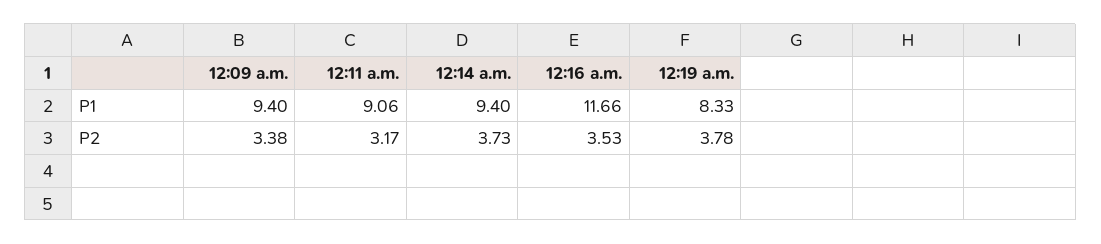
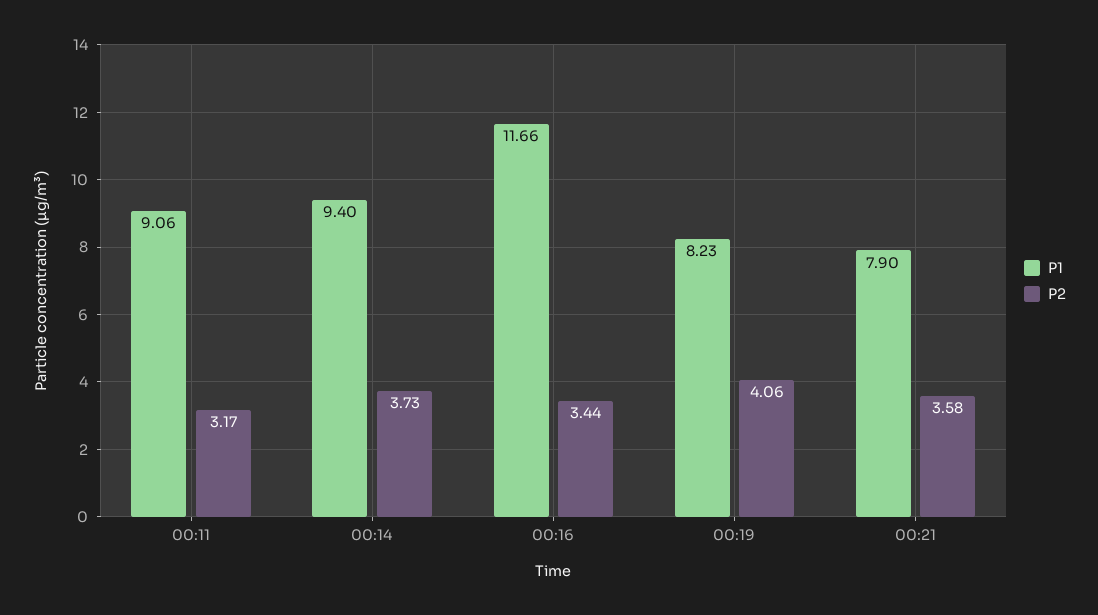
P1, 12:09 a.m.: 9.4 -> none
P1, 12:19 a.m.: 8.33 -> 8.23
P2, 12:09 a.m.: 3.38 -> none
P2, 12:16 a.m.: 3.53 -> 3.44
P2, 12:19 a.m.: 3.78 -> 4.06
P1, 00:21: none -> 7.9
P2, 00:21: none -> 3.58

